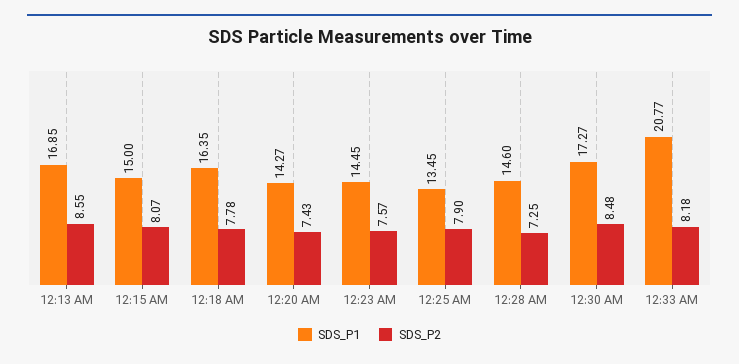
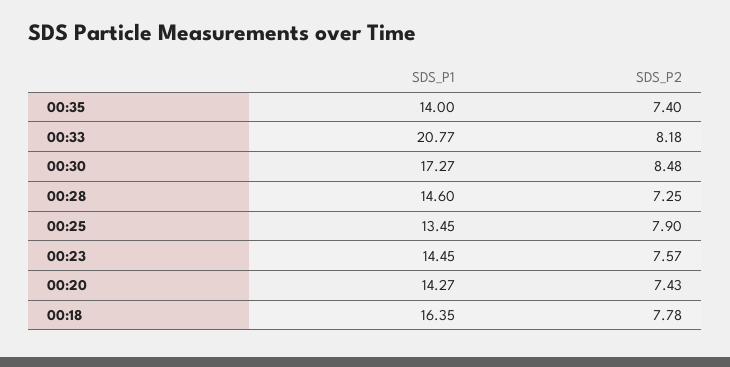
SDS_P1, 12:13 AM: 16.85 -> none
SDS_P2, 12:13 AM: 8.55 -> none
SDS_P1, 12:15 AM: 15 -> none
SDS_P2, 12:15 AM: 8.07 -> none
SDS_P1, 00:35: none -> 14
SDS_P2, 00:35: none -> 7.4

